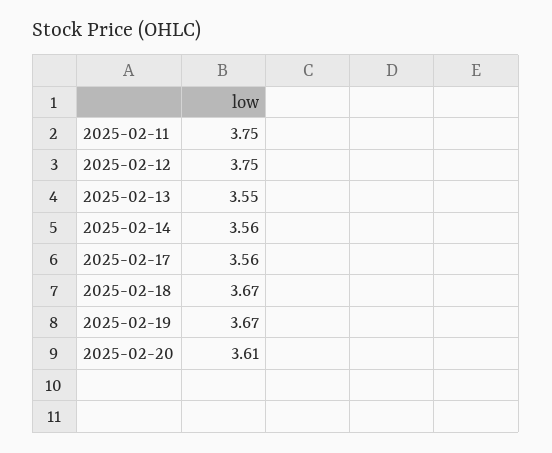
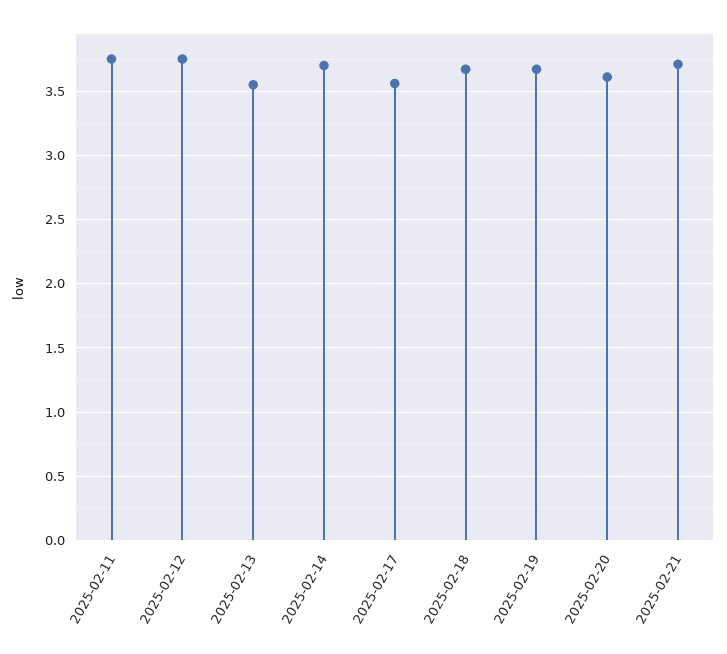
2025-02-14: 3.56 -> 3.7
2025-02-21: none -> 3.7

